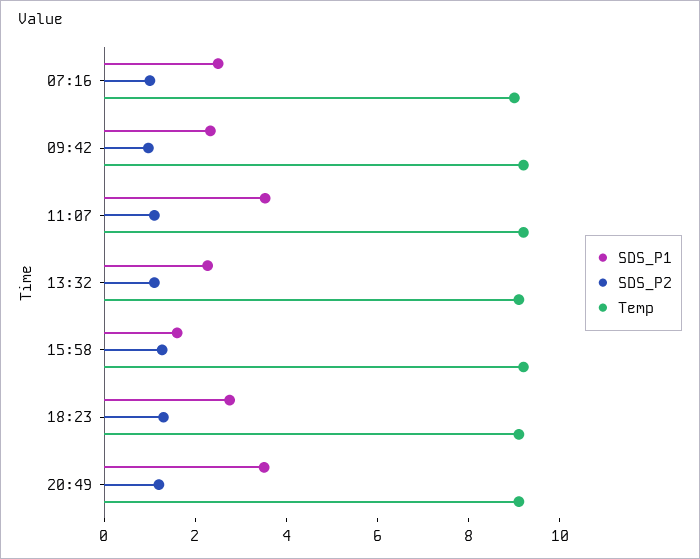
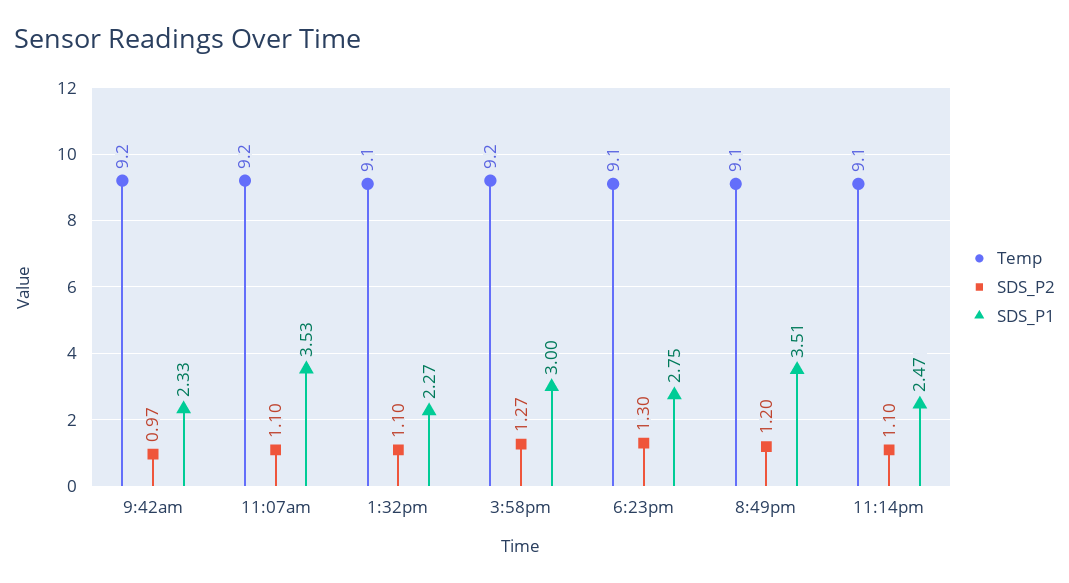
SDS_P1, 07:16: 2.5 -> none
SDS_P2, 07:16: 1 -> none
Temp, 07:16: 9 -> none
SDS_P1, 15:58: 1.5 -> 3
Temp, 11:14pm: none -> 9.1
SDS_P2, 11:14pm: none -> 1.1
SDS_P1, 11:14pm: none -> 2.47

